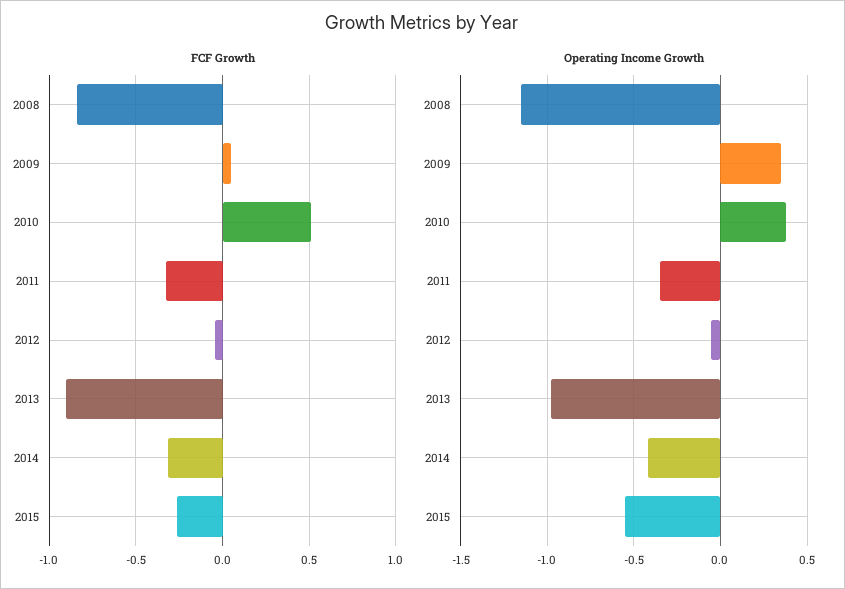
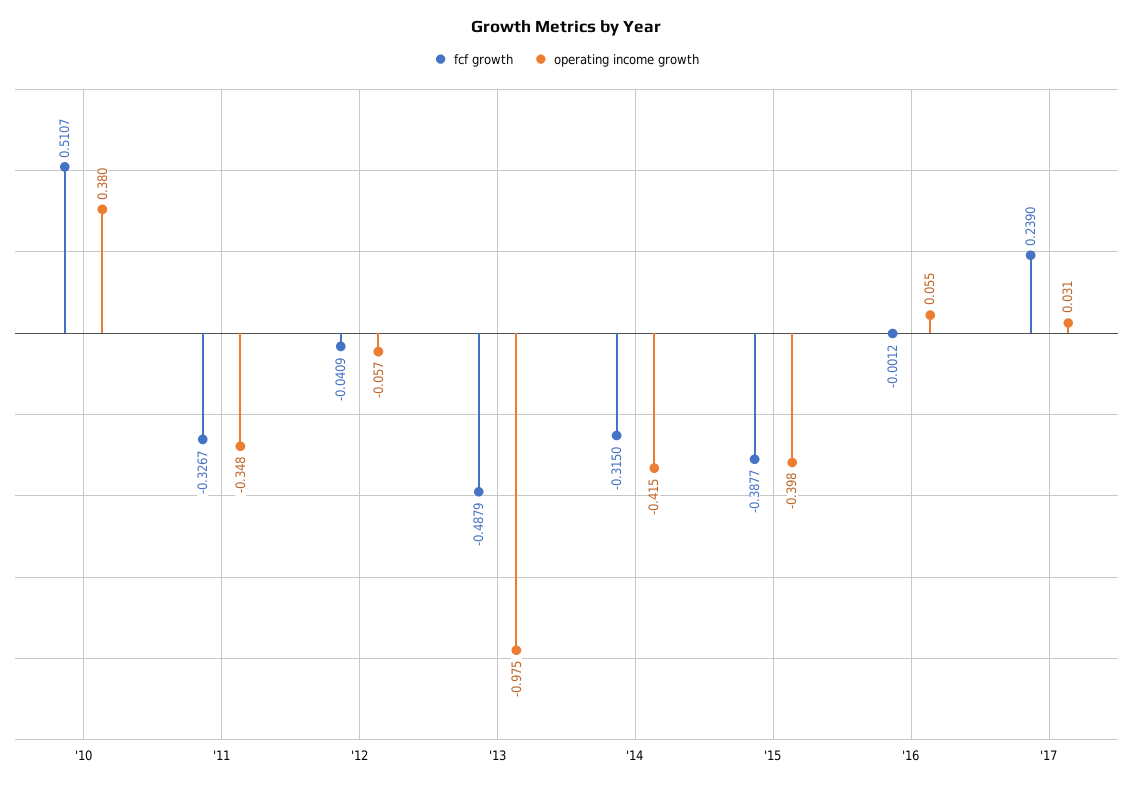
FCF Growth, 2008: -0.85 -> none
FCF Growth, 2009: 0.05 -> none
FCF Growth, 2013: -0.9 -> -0.4879
FCF Growth, 2015: -0.25 -> -0.3877
Operating Income Growth, 2008: -1.15 -> none
Operating Income Growth, 2009: 0.35 -> none
Operating Income Growth, 2015: -0.55 -> -0.398
FCF Growth, '16: none -> -0.0012
Operating Income Growth, '16: none -> 0.055
FCF Growth, '17: none -> 0.239
Operating Income Growth, '17: none -> 0.031

